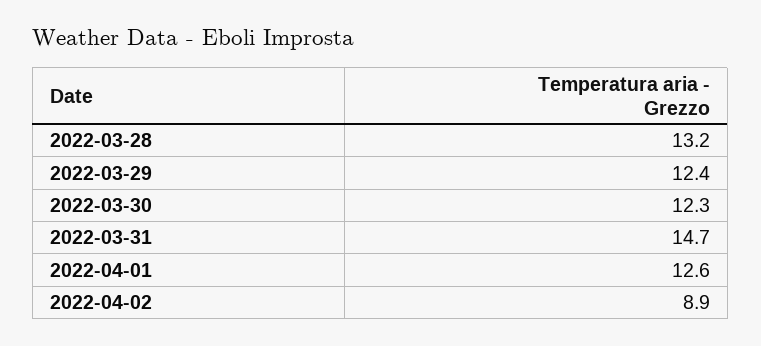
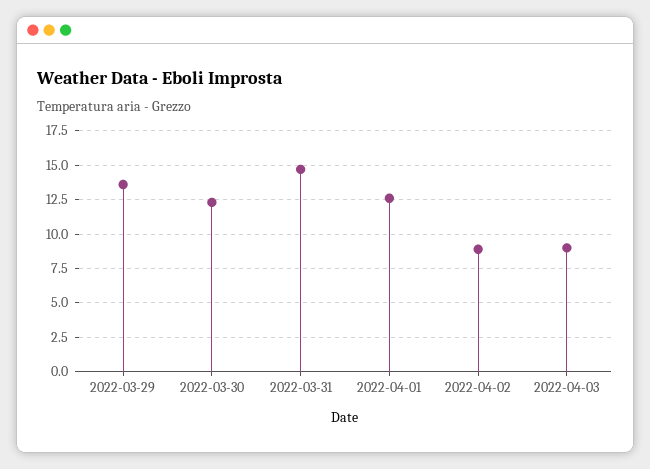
2022-03-28: 13.2 -> none
2022-03-29: 12.4 -> 13.5
2022-04-03: none -> 9

